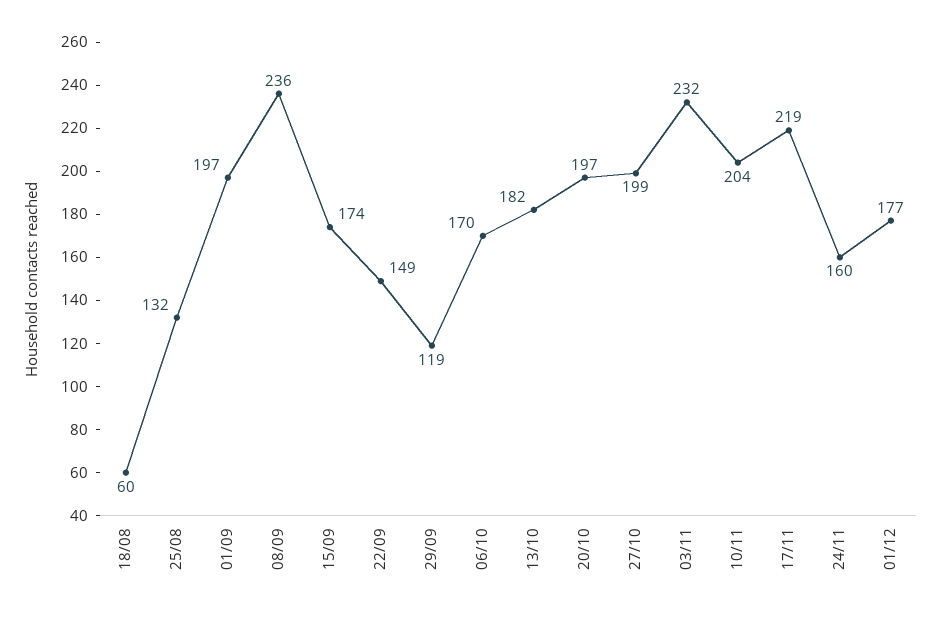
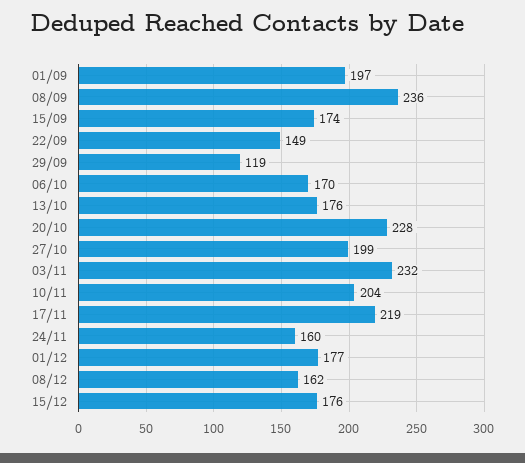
18/08: 60 -> none
25/08: 132 -> none
13/10: 182 -> 176
20/10: 197 -> 228
08/12: none -> 162
15/12: none -> 176

